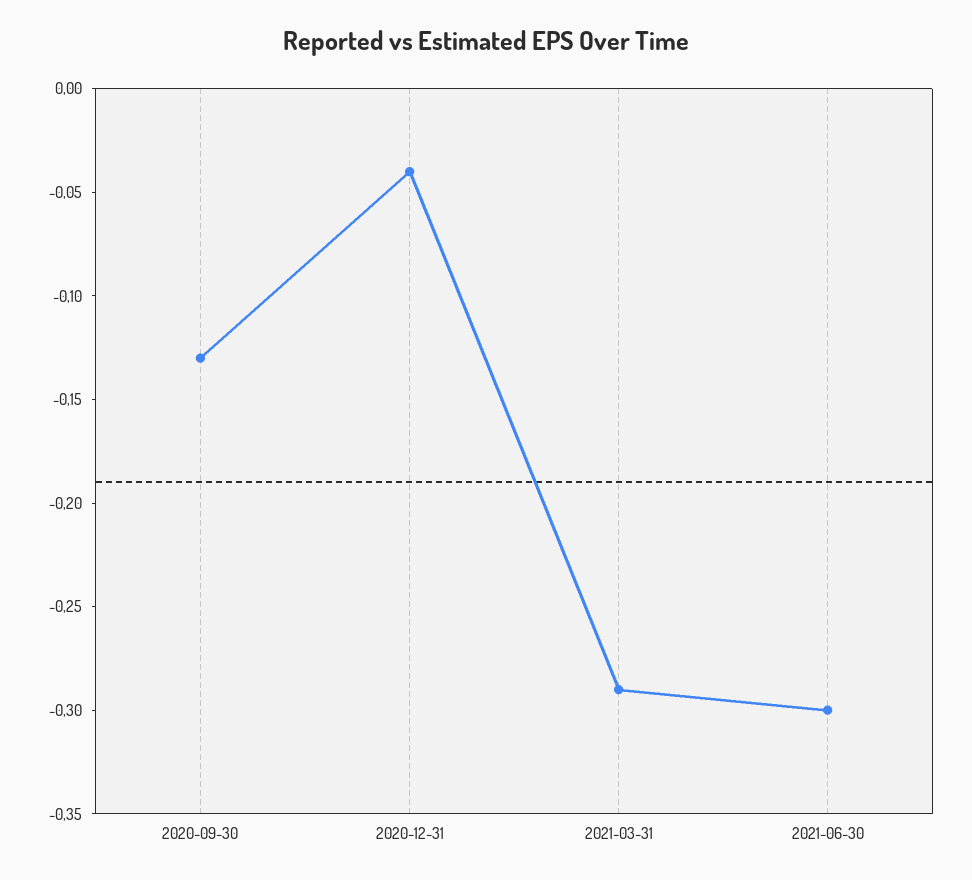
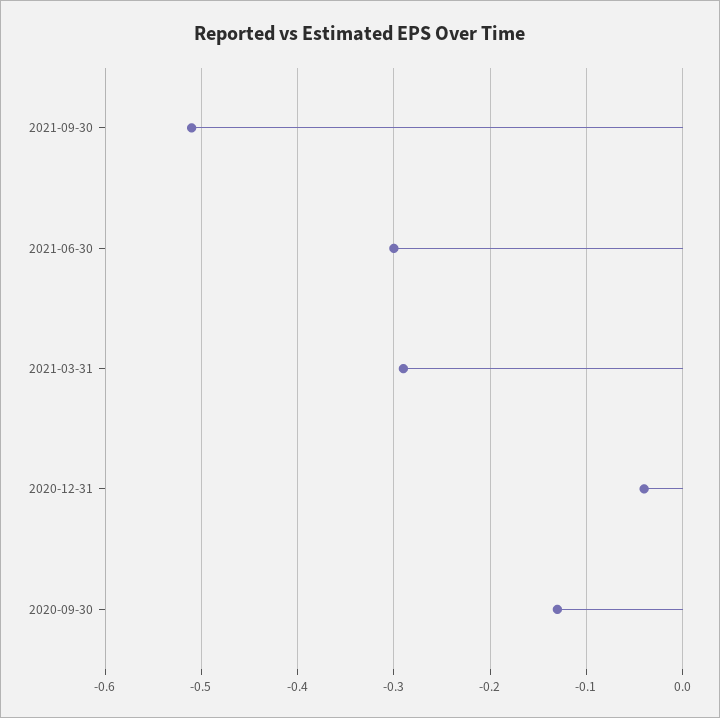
2021-09-30: none -> -0.51

